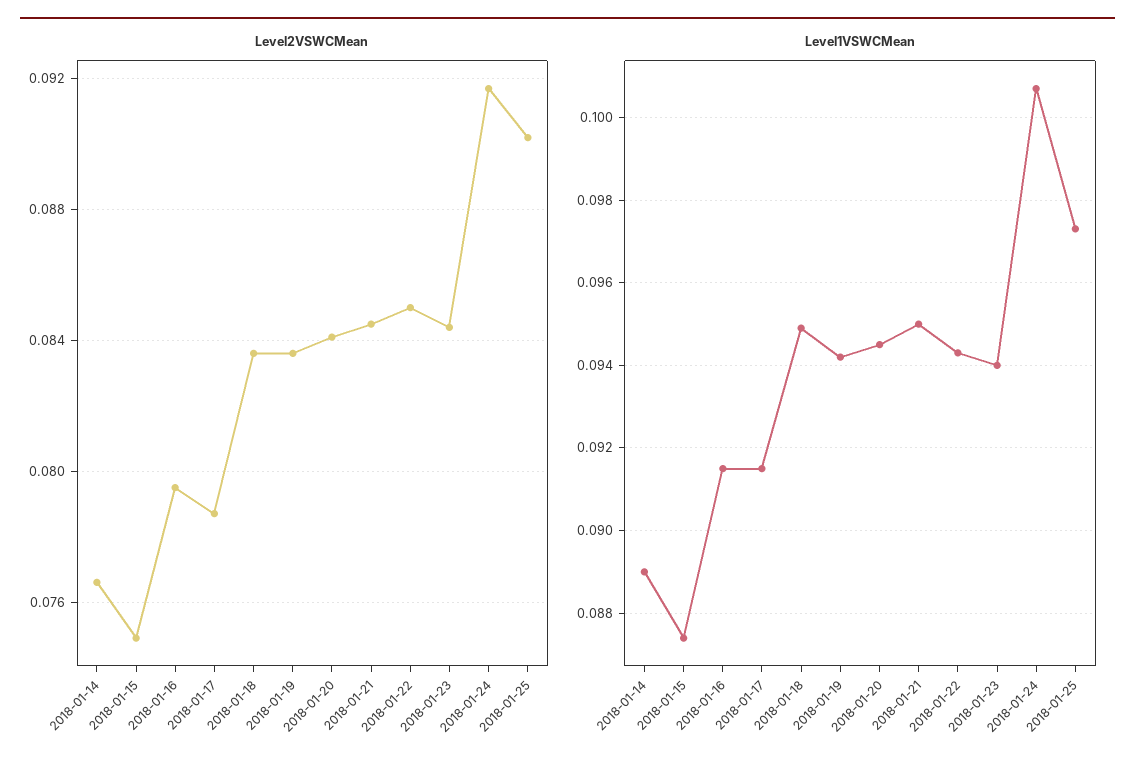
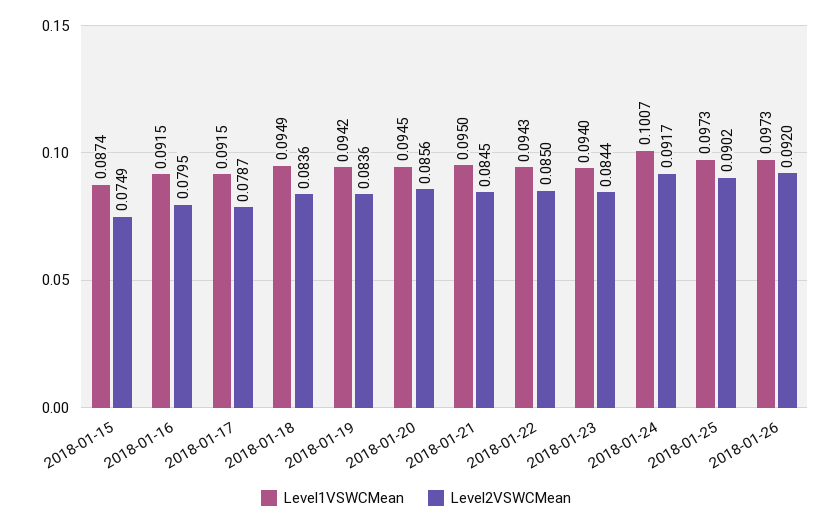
Level2VSWCMean, 2018-01-14: 0.0765 -> none
Level2VSWCMean, 2018-01-20: 0.084 -> 0.0856
Level1VSWCMean, 2018-01-14: 0.089 -> none
Level1VSWCMean, 2018-01-26: none -> 0.0973
Level2VSWCMean, 2018-01-26: none -> 0.092

